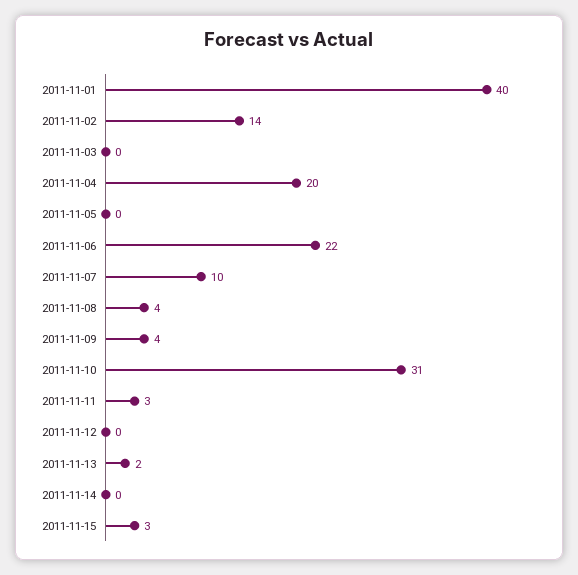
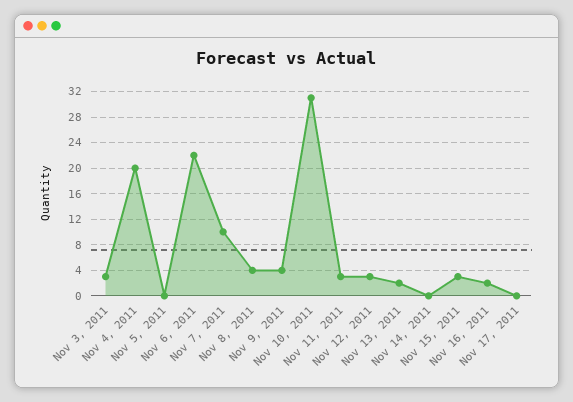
2011-11-01: 40 -> none
2011-11-02: 14 -> none
2011-11-03: 0 -> 3
2011-11-12: 0 -> 3
Nov 16, 2011: none -> 2
Nov 17, 2011: none -> 0

